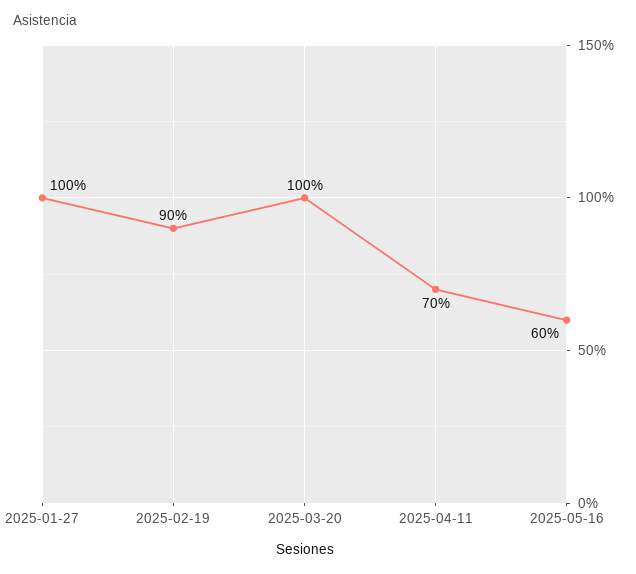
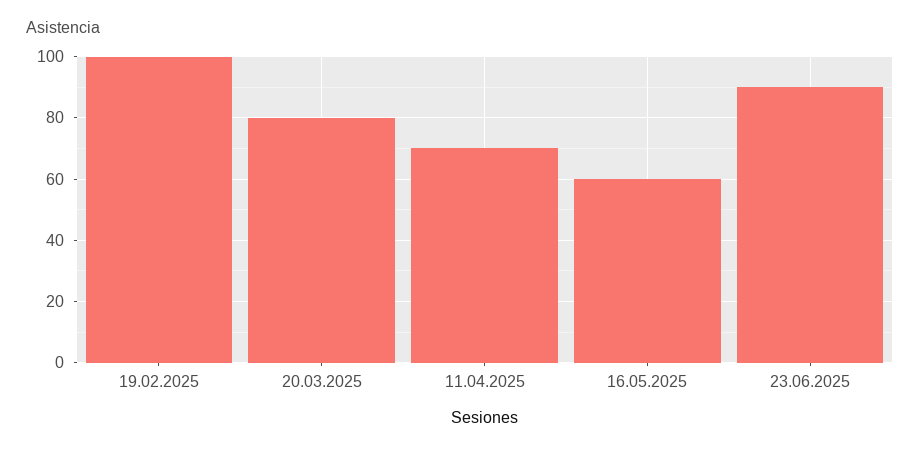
2025-01-27: 100 -> none
2025-02-19: 90 -> 100
2025-03-20: 100 -> 80
23.06.2025: none -> 90

